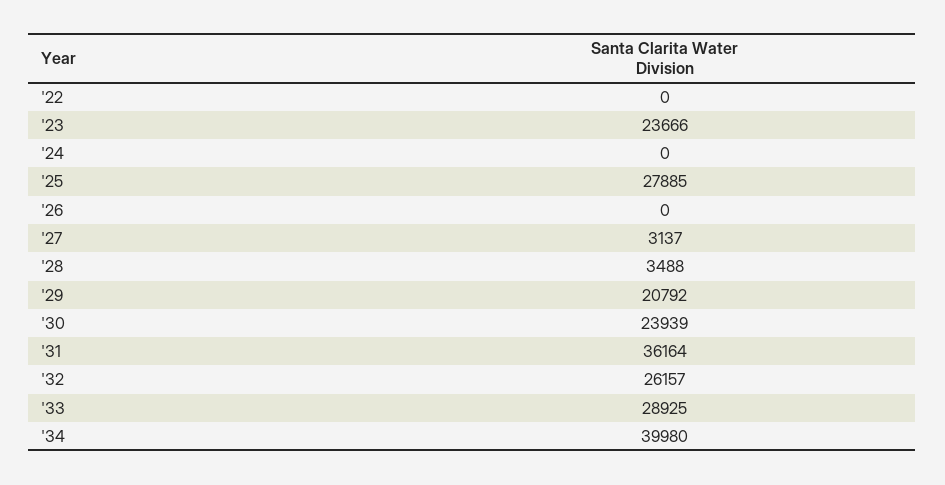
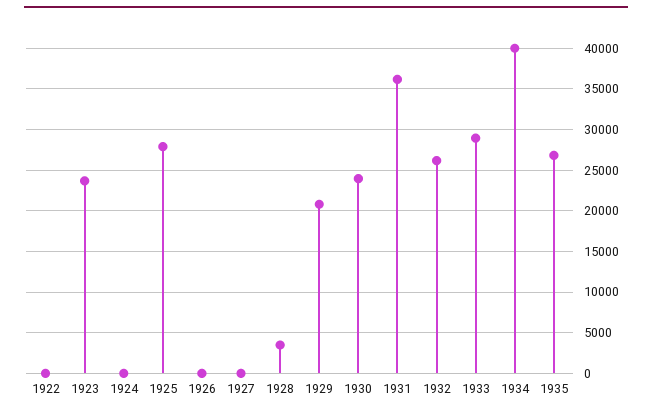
'27: 3137 -> 0
1935: none -> 27000

